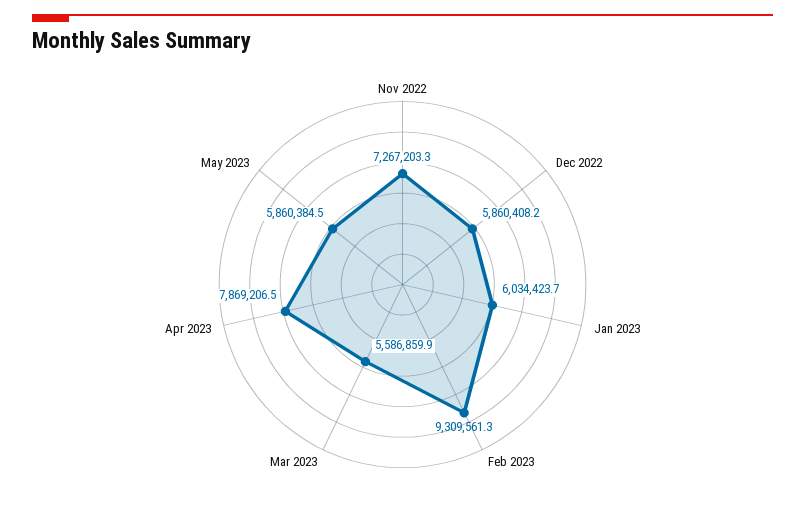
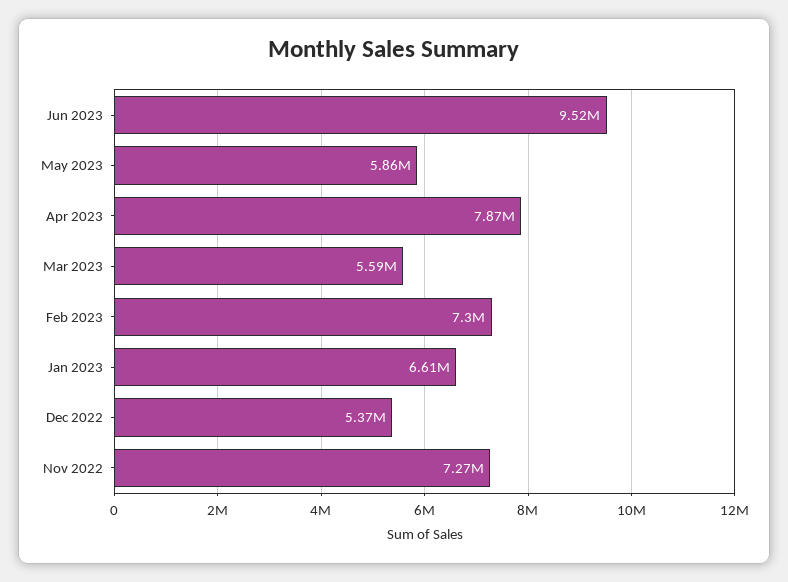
Dec 2022: 5860408.2 -> 5370000
Jan 2023: 6034423.7 -> 6610000
Feb 2023: 9309561.3 -> 7300000
Jun 2023: none -> 9520000

